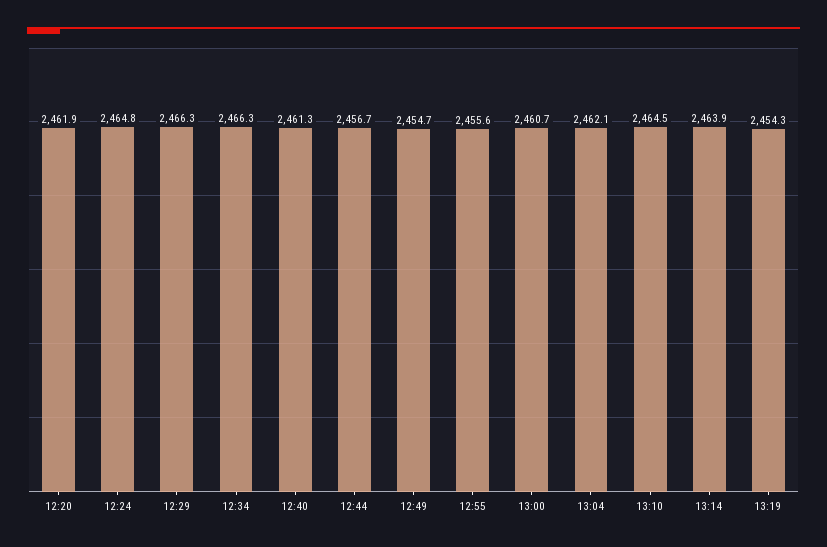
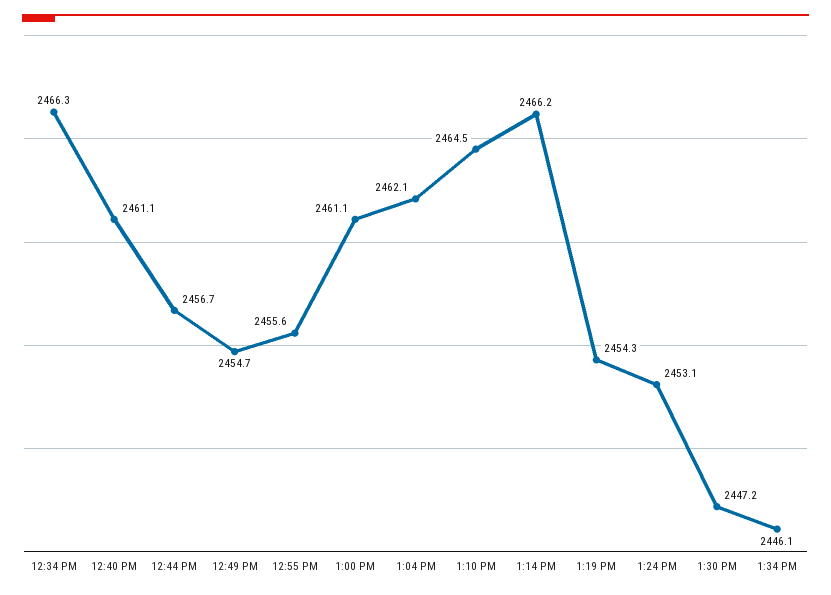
12:20: 2461.9 -> none
12:24: 2464.8 -> none
12:29: 2466.3 -> none
12:40: 2461.3 -> 2461.1
13:00: 2460.7 -> 2461.1
13:14: 2463.9 -> 2466.2
1:24 PM: none -> 2453.1
1:30 PM: none -> 2447.2
1:34 PM: none -> 2446.1

